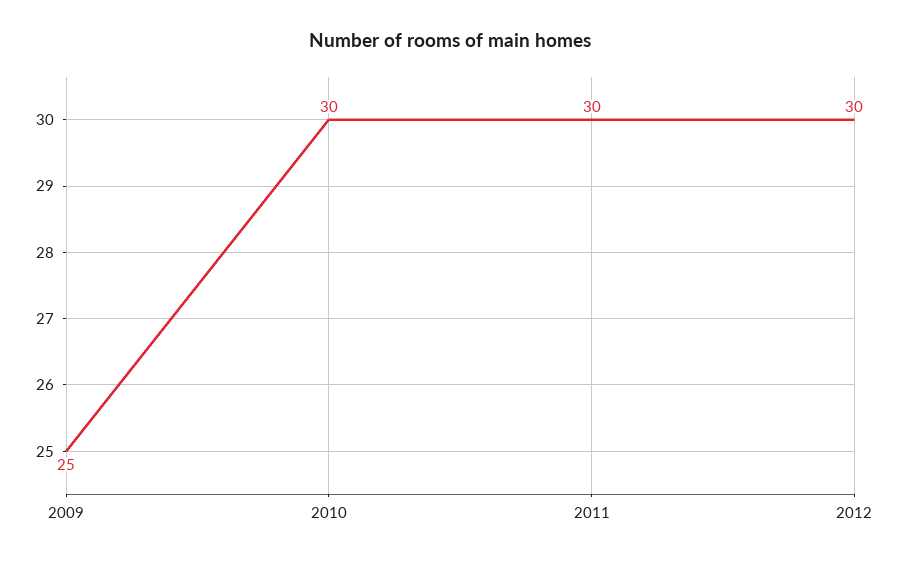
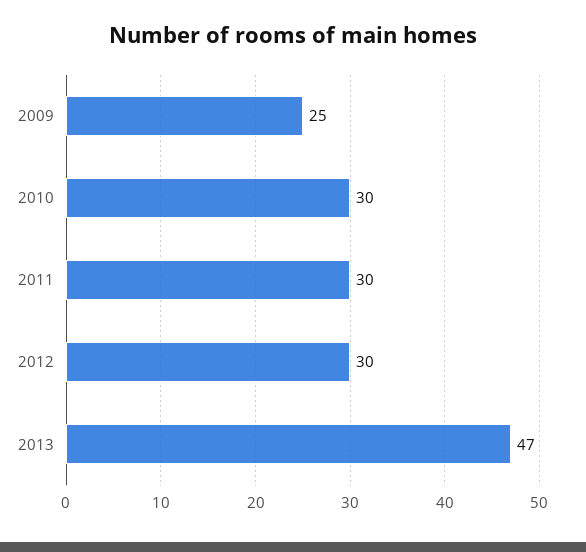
2013: none -> 47

